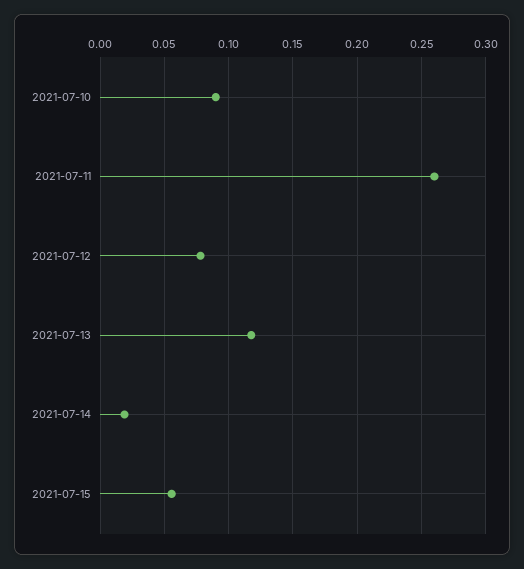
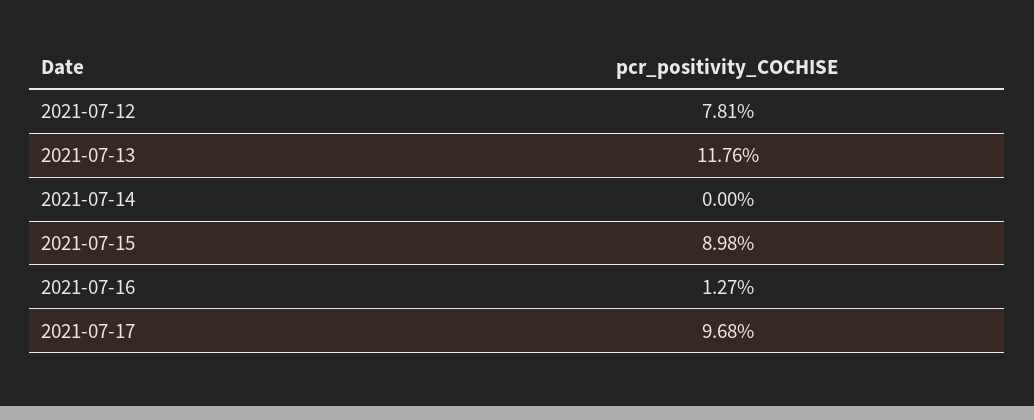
2021-07-10: 0.09 -> none
2021-07-11: 0.26 -> none
2021-07-14: 0.02 -> 0
2021-07-15: 0.055 -> 0.0898
2021-07-16: none -> 0.0127
2021-07-17: none -> 0.0968

